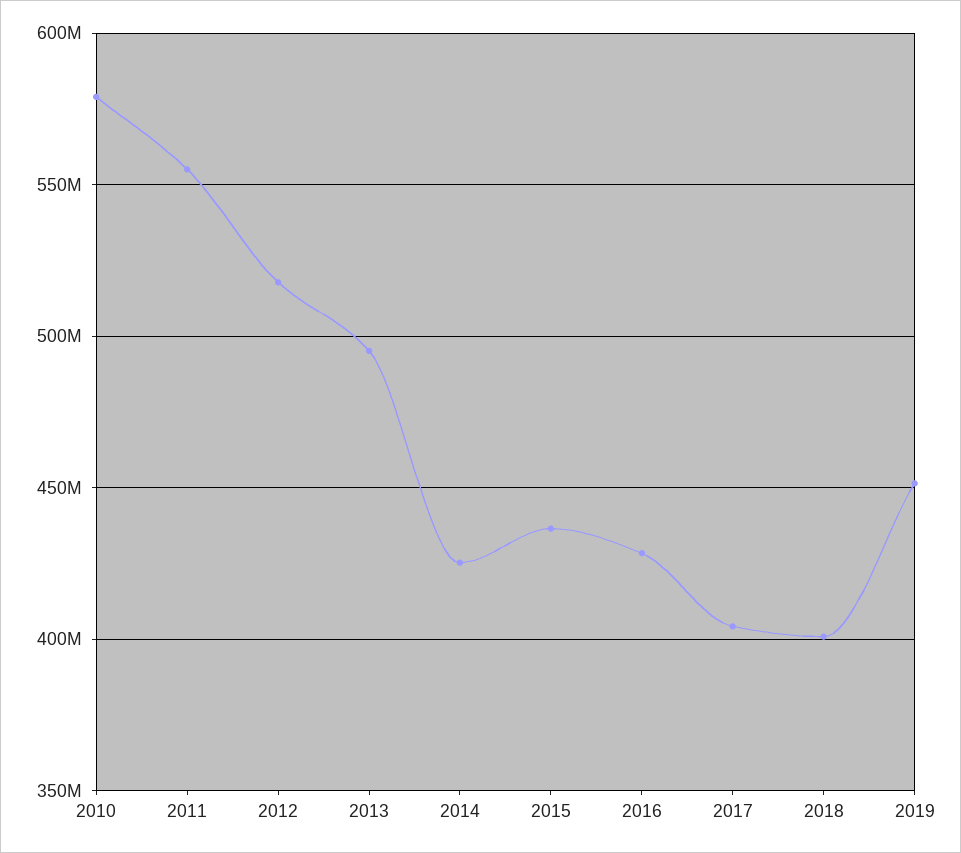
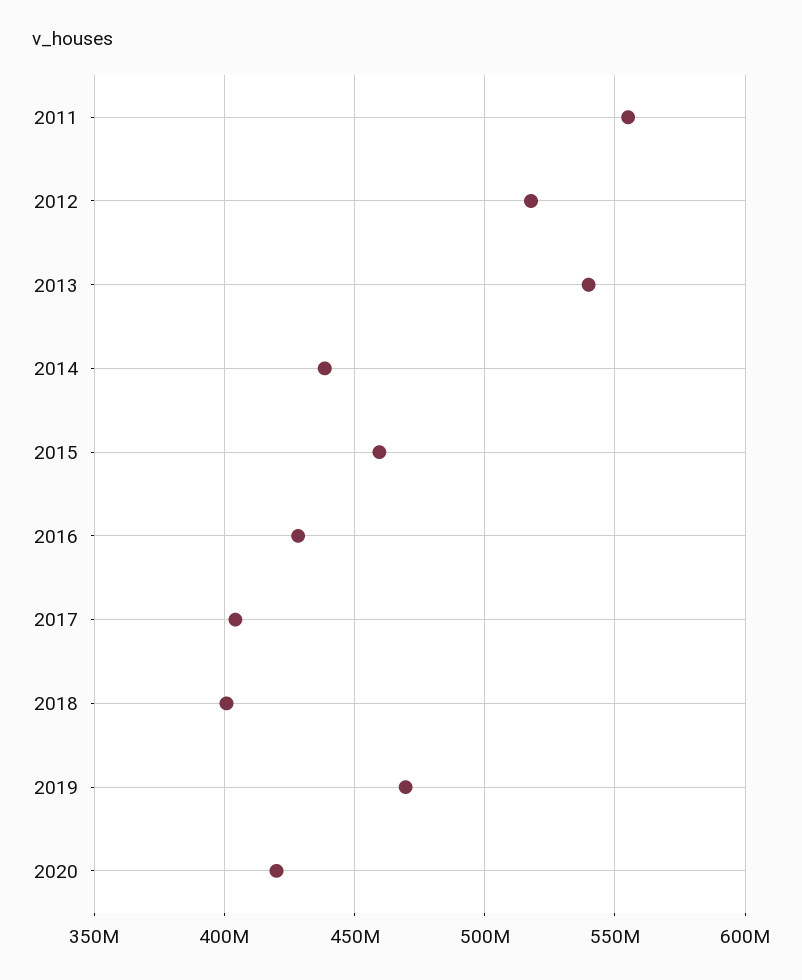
2010: 580000000 -> none
2013: 495000000 -> 540000000
2014: 425000000 -> 440000000
2015: 435000000 -> 460000000
2019: 450000000 -> 470000000
2020: none -> 420000000

